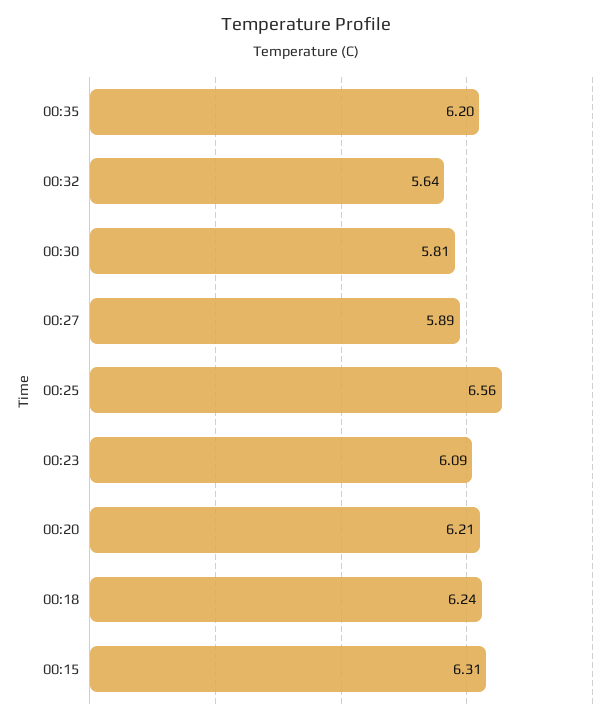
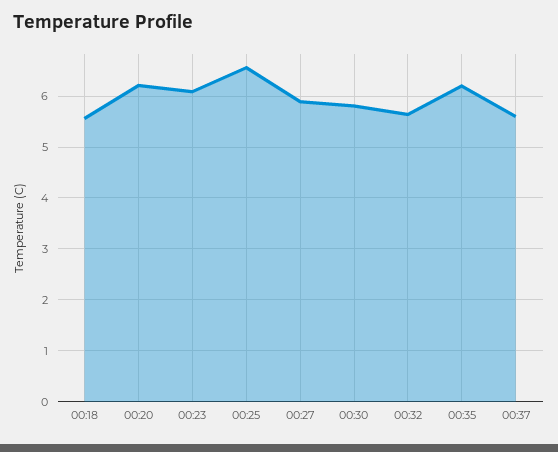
00:18: 6.24 -> 5.6
00:15: 6.31 -> none
00:37: none -> 5.6

